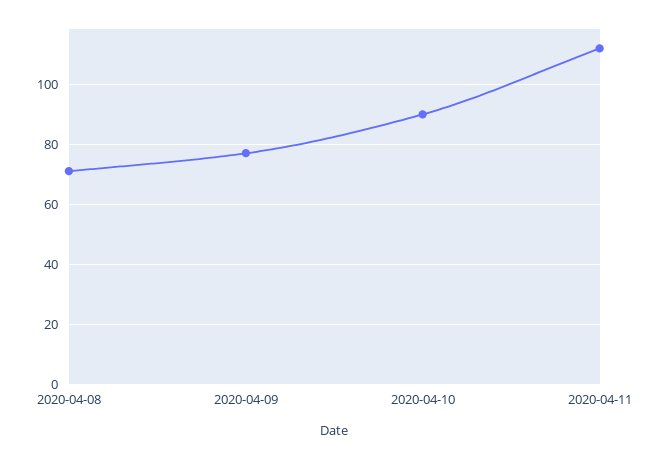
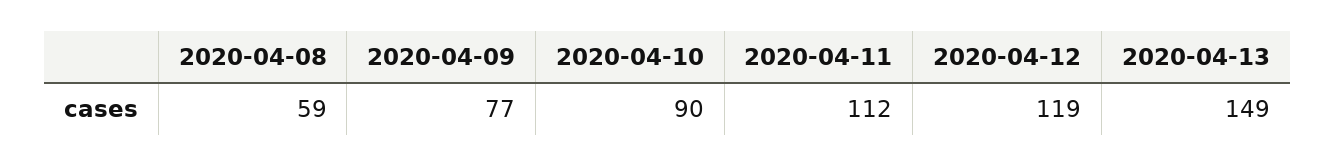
2020-04-08: 70 -> 59
2020-04-12: none -> 119
2020-04-13: none -> 149

